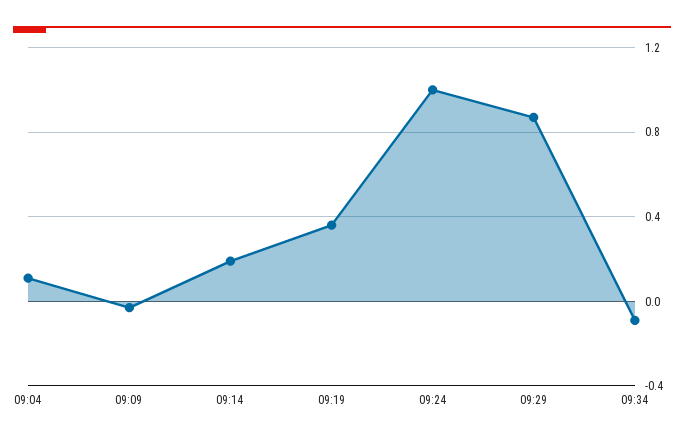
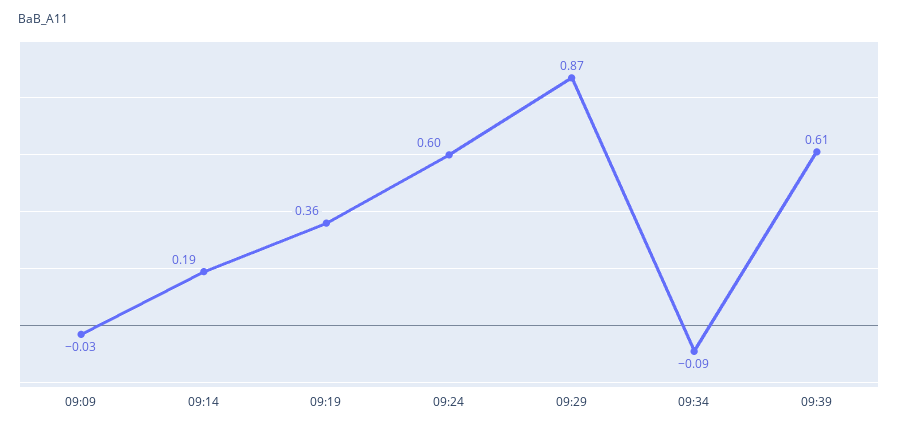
09:04: 0.1 -> none
09:24: 1 -> 0.6
09:39: none -> 0.61

